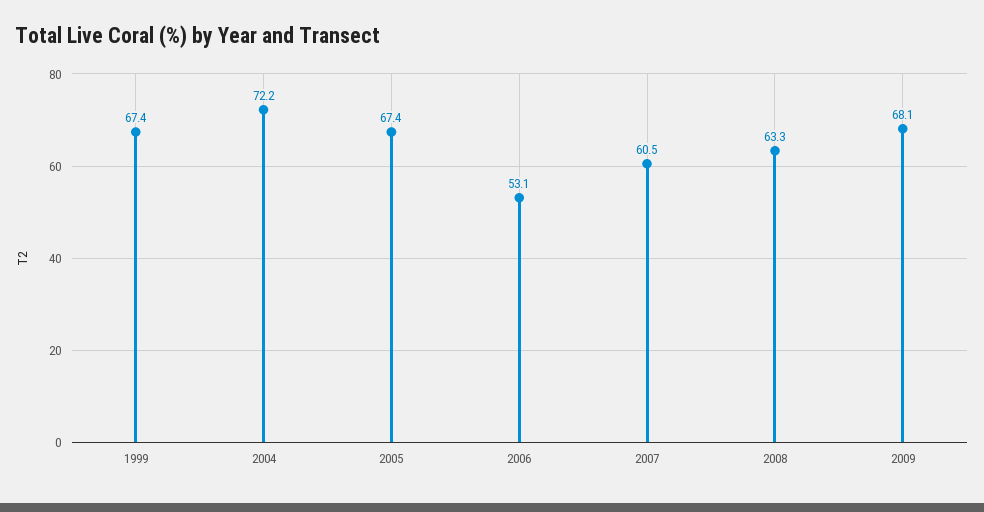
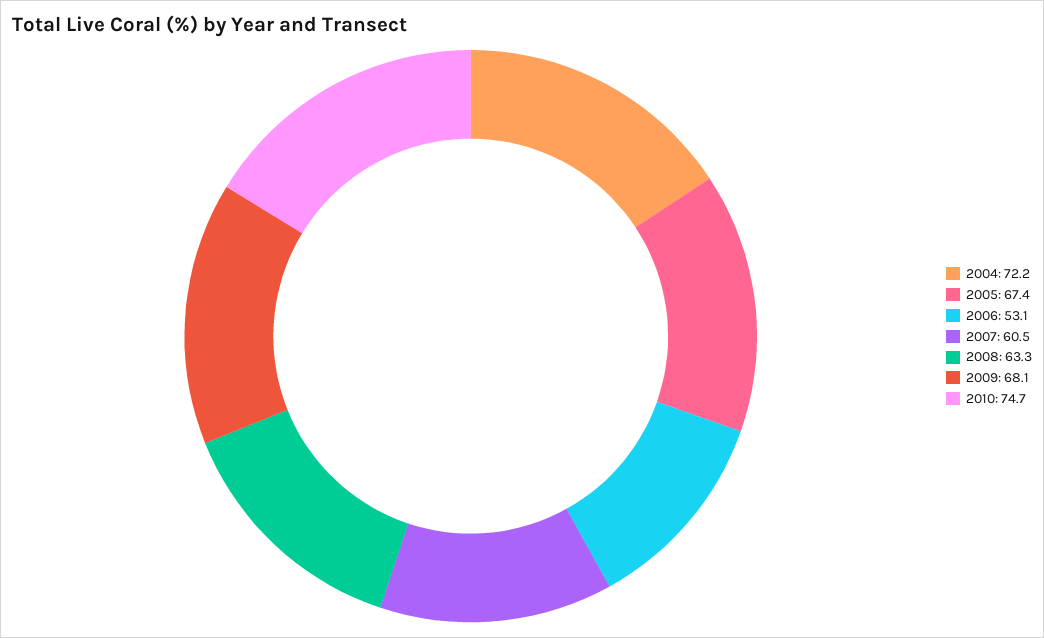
1999: 67.4 -> none
2010: none -> 74.7

